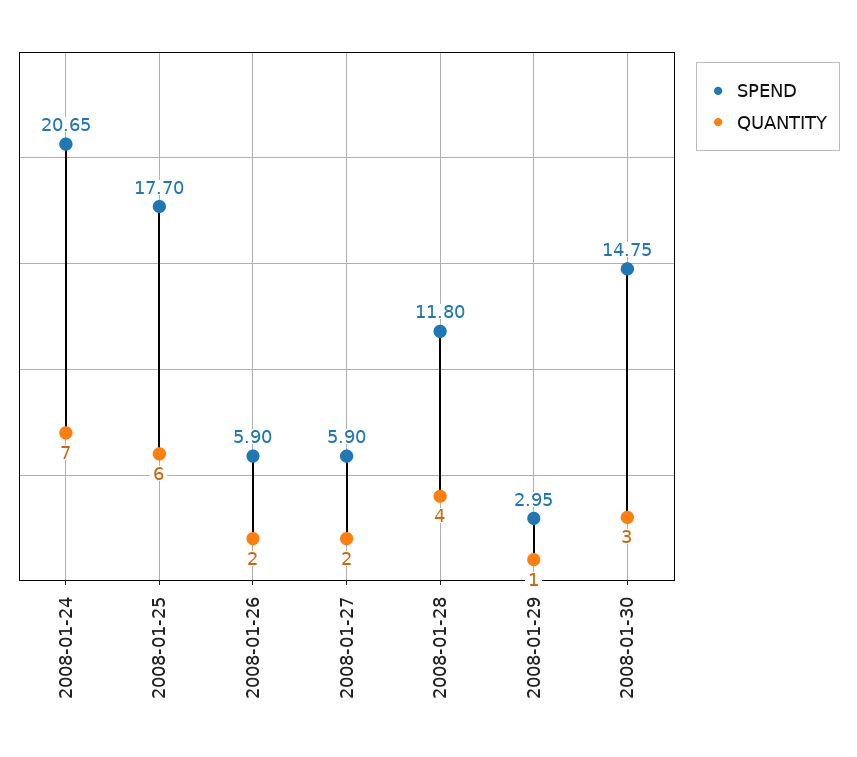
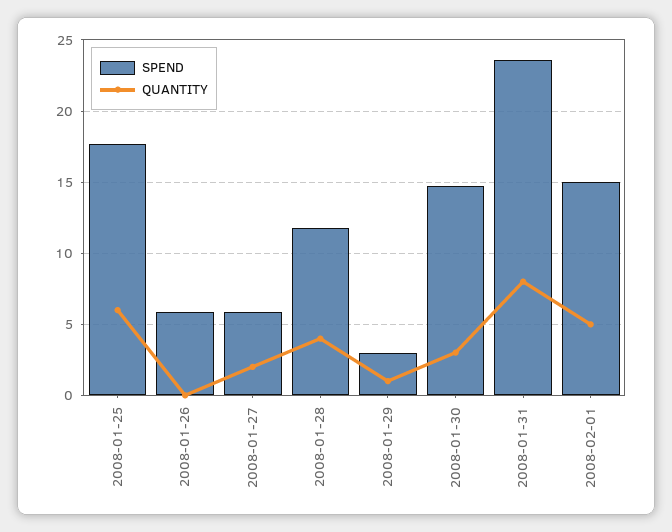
SPEND, 2008-01-24: 20.65 -> none
QUANTITY, 2008-01-24: 7 -> none
QUANTITY, 2008-01-26: 2 -> 0
SPEND, 2008-01-31: none -> 23.5
QUANTITY, 2008-01-31: none -> 8
SPEND, 2008-02-01: none -> 15
QUANTITY, 2008-02-01: none -> 5

